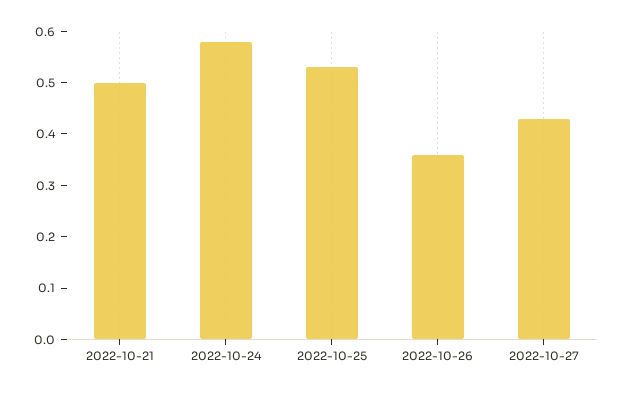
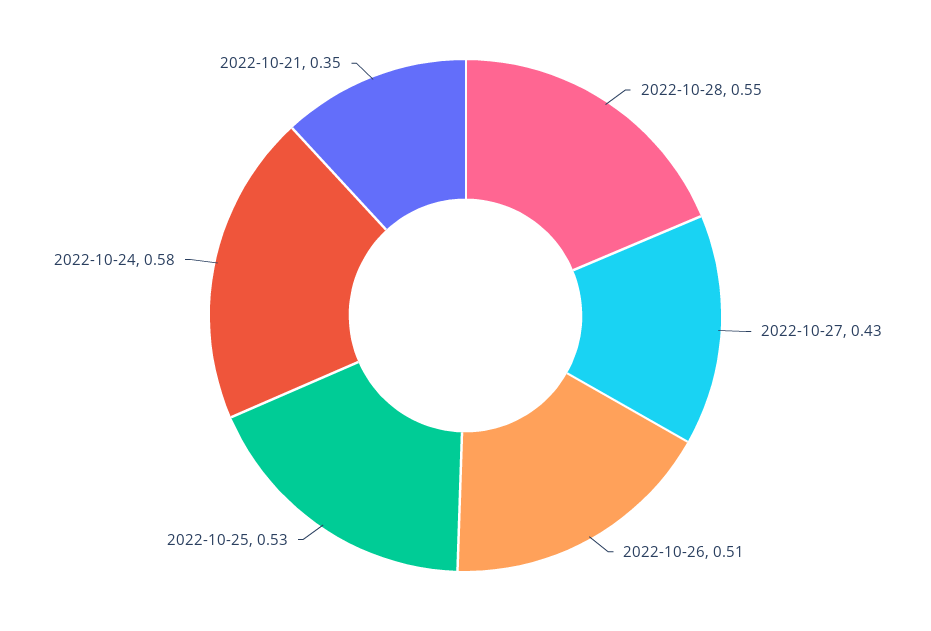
2022-10-21: 0.5 -> 0.35
2022-10-26: 0.35 -> 0.51
2022-10-28: none -> 0.55

